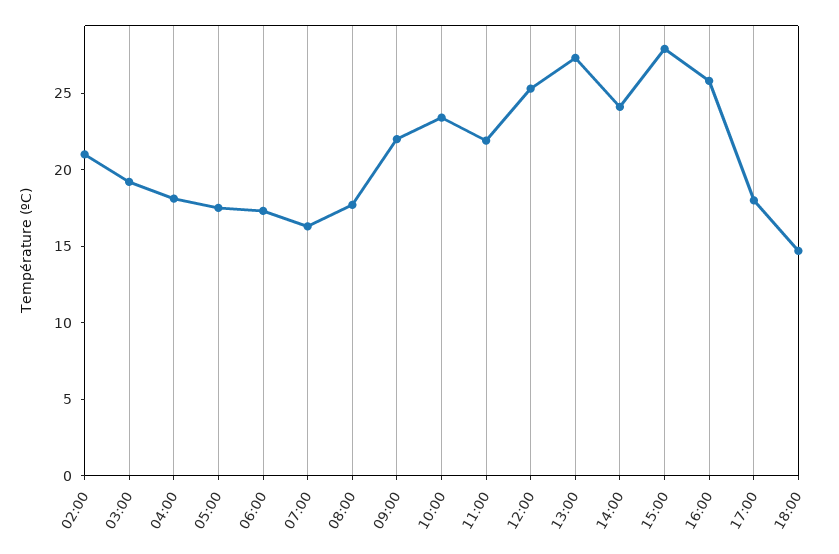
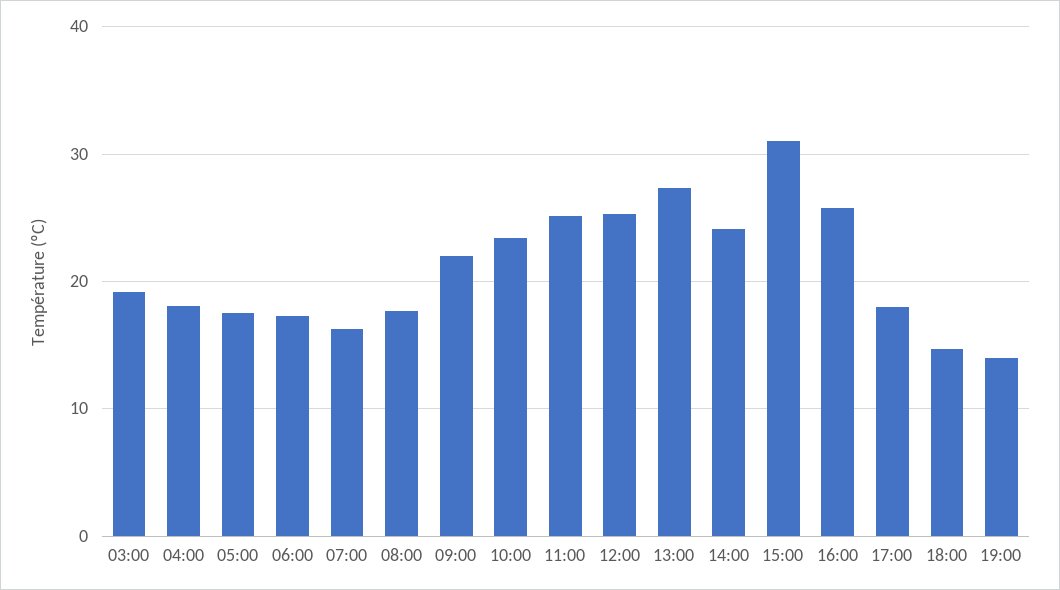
02:00: 21 -> none
11:00: 22 -> 25
15:00: 28 -> 31
19:00: none -> 14

